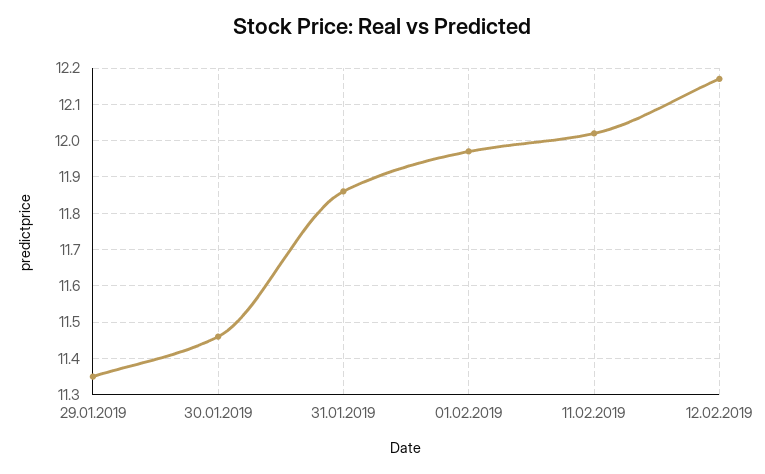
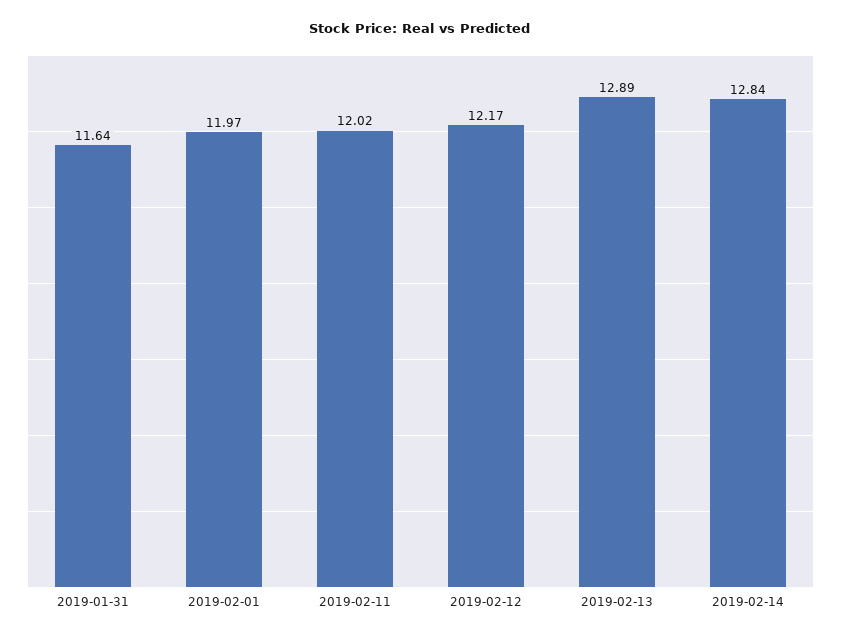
29.01.2019: 11.35 -> none
30.01.2019: 11.45 -> none
31.01.2019: 11.85 -> 11.64
2019-02-13: none -> 12.89
2019-02-14: none -> 12.84

